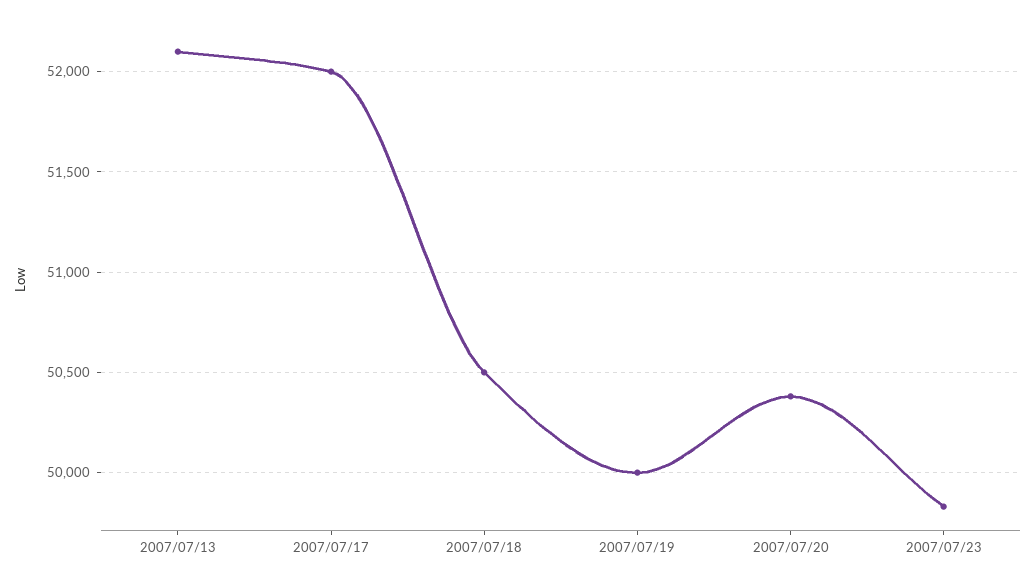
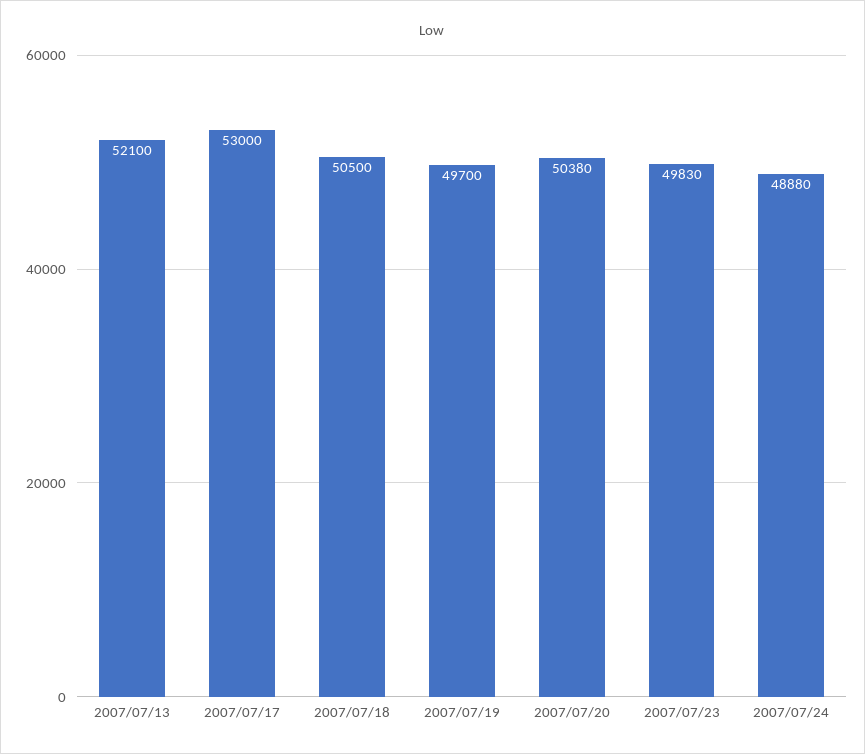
2007/07/17: 52000 -> 53000
2007/07/19: 50000 -> 49700
2007/07/24: none -> 48880

